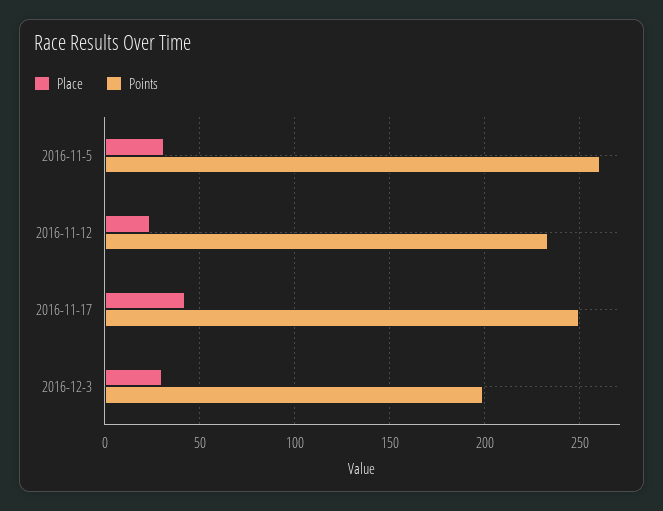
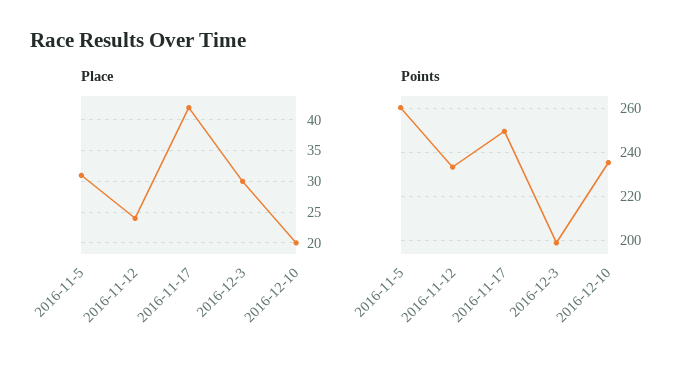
Place, 2016-12-10: none -> 20
Points, 2016-12-10: none -> 235

